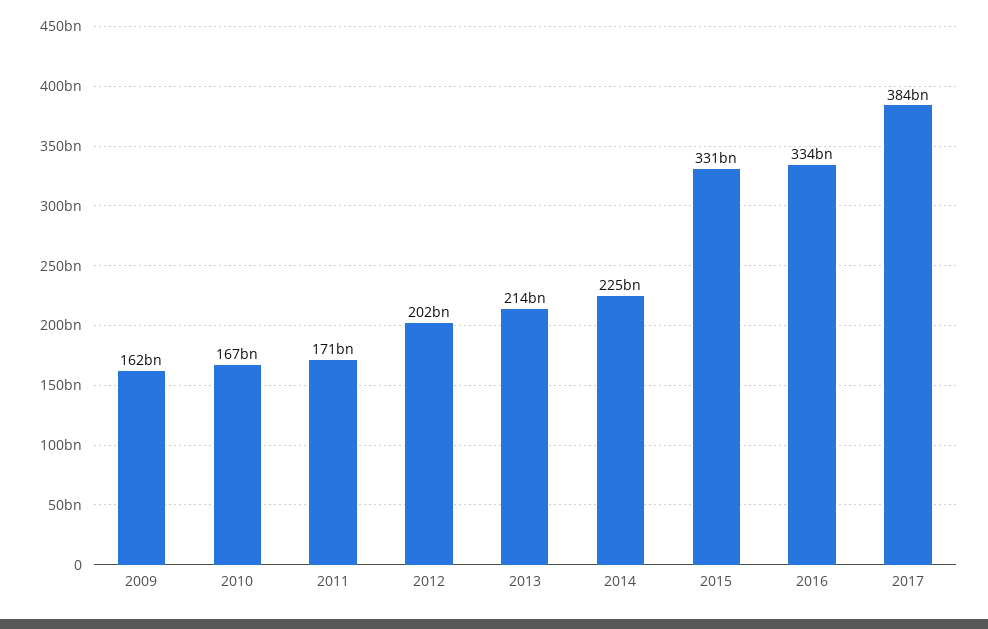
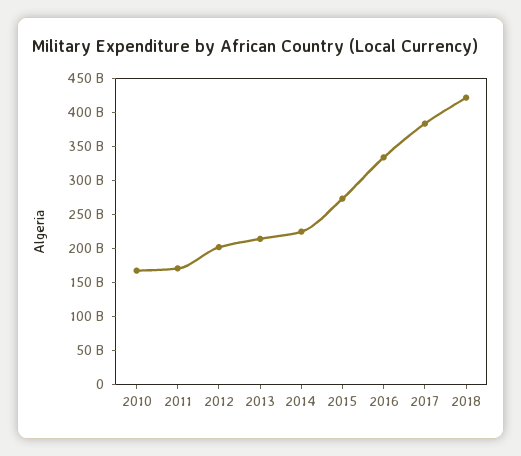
2009: 162000000000 -> none
2015: 331000000000 -> 275000000000
2018: none -> 425000000000

